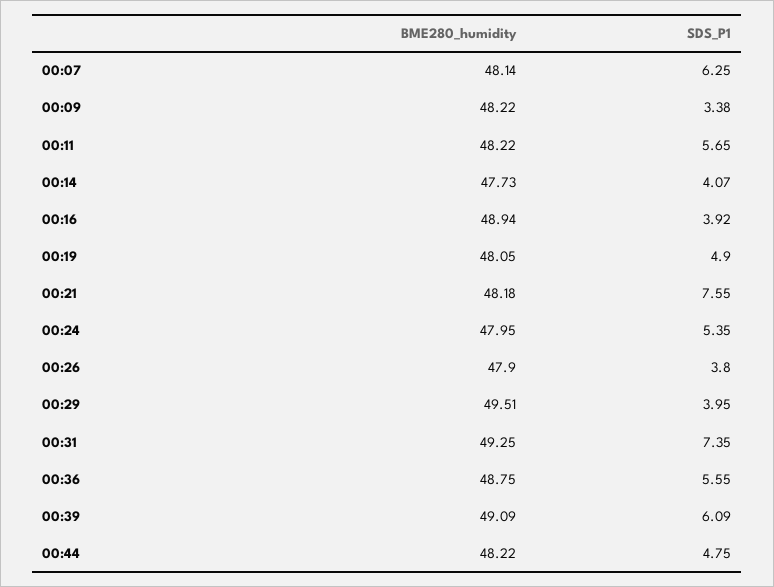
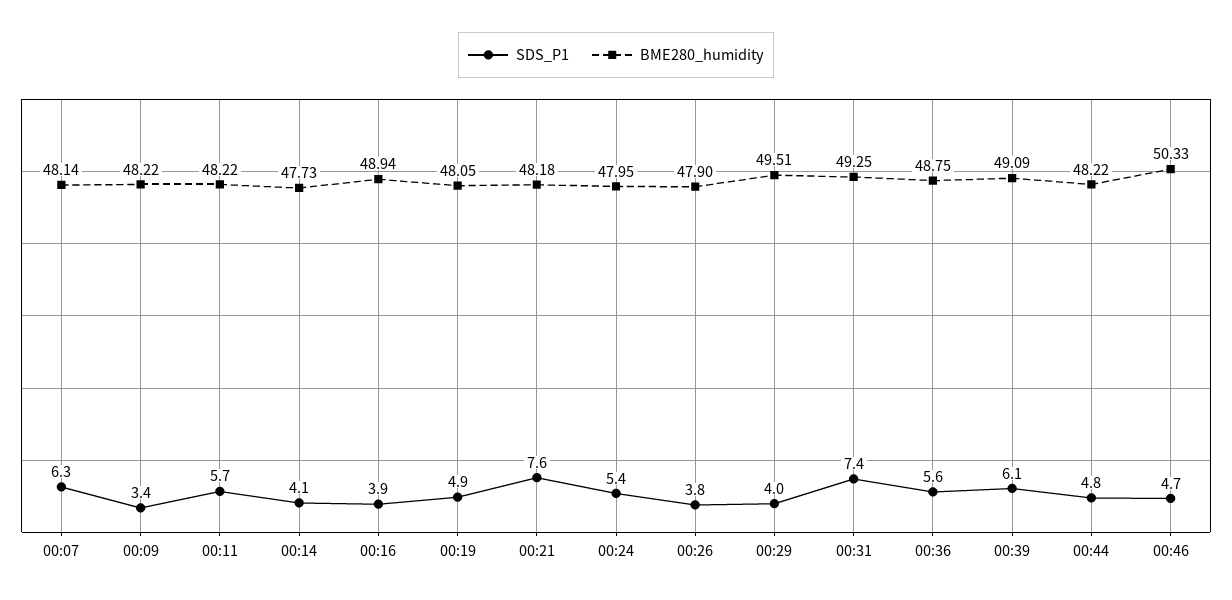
SDS_P1, 00:46: none -> 4.7
BME280_humidity, 00:46: none -> 50.33

